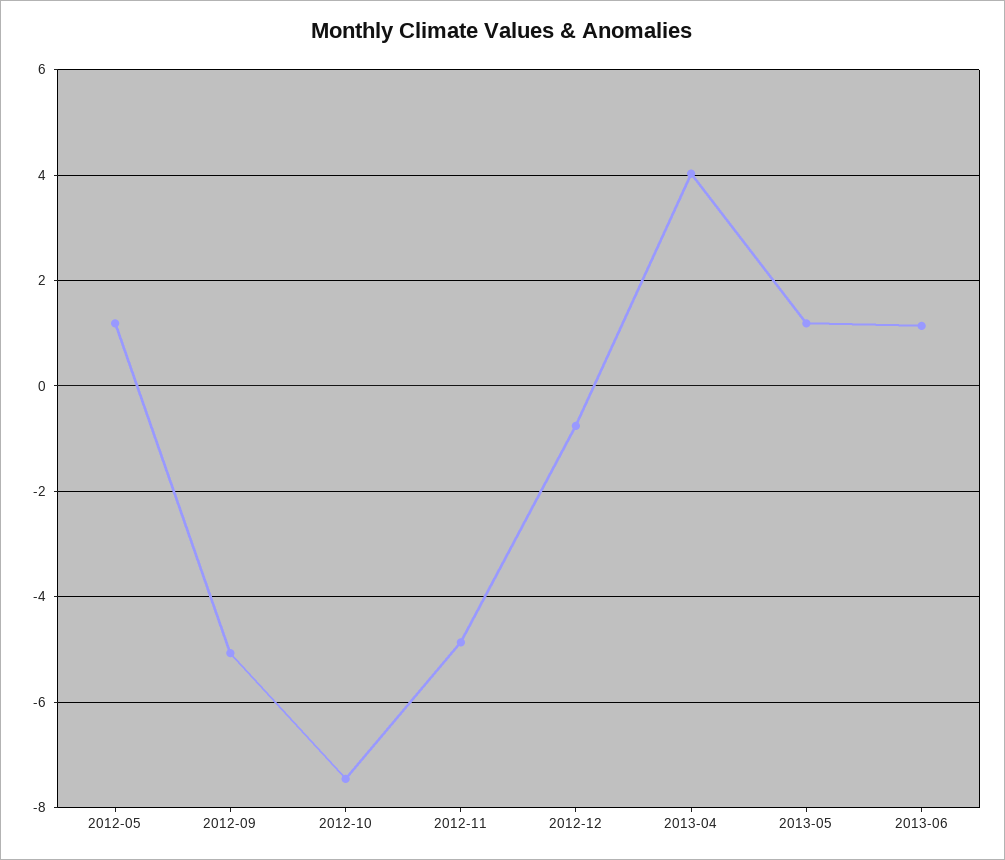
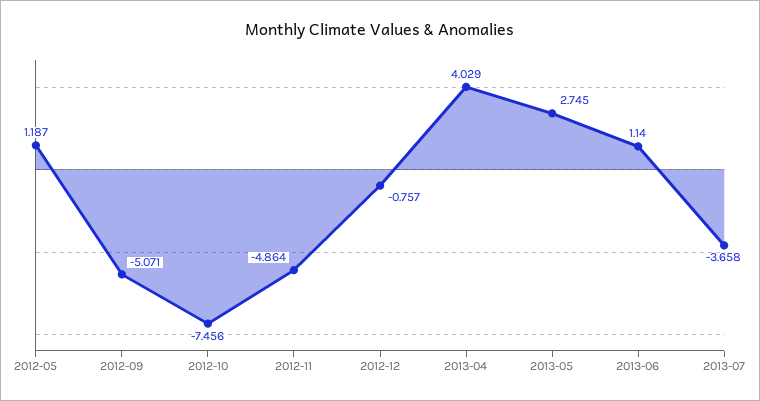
2013-05: 1.2 -> 2.745
2013-07: none -> -3.658

